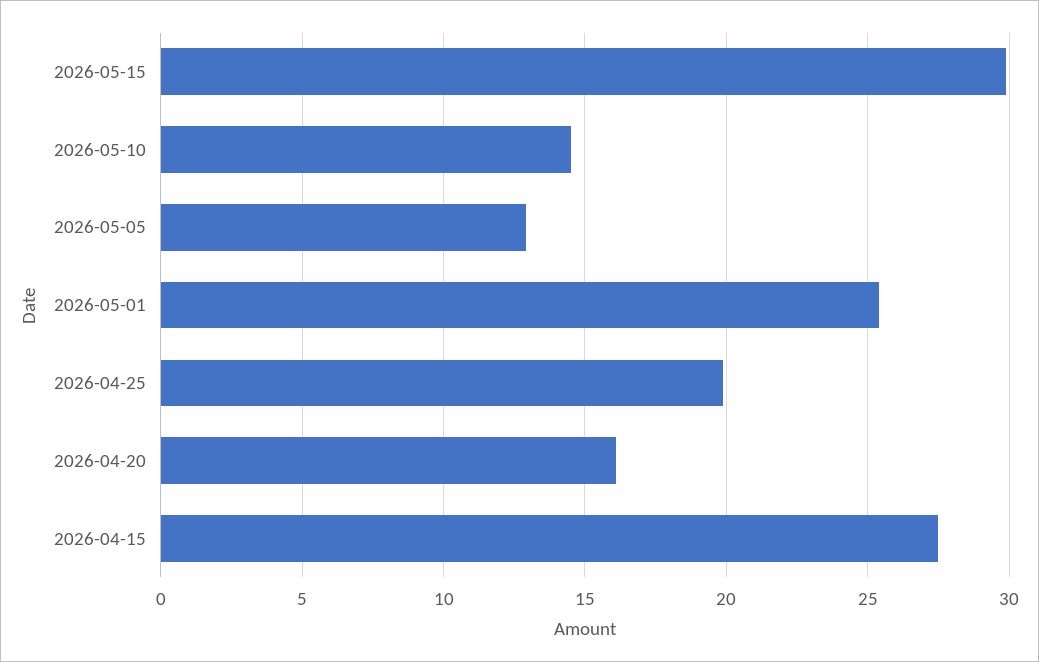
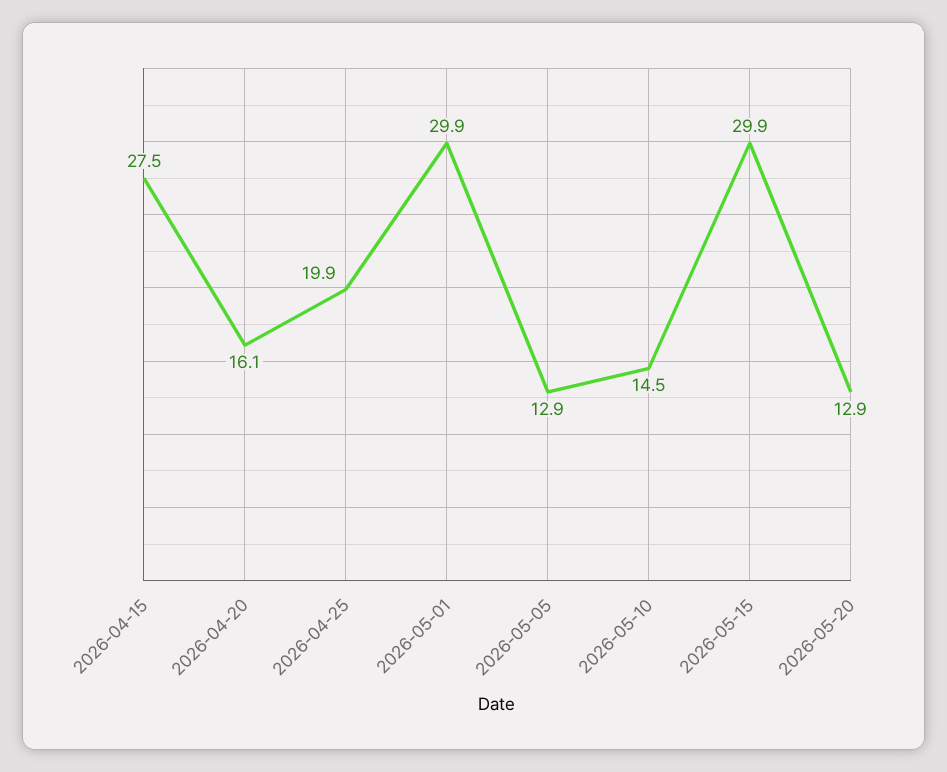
2026-05-01: 25.5 -> 29.9
2026-05-20: none -> 12.9

